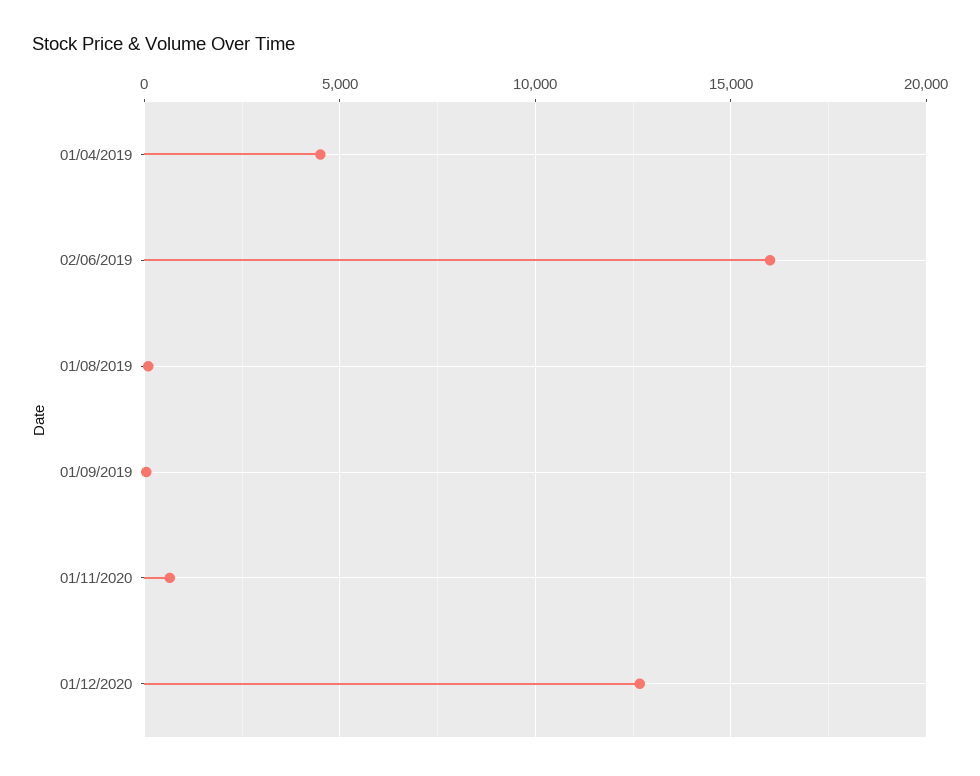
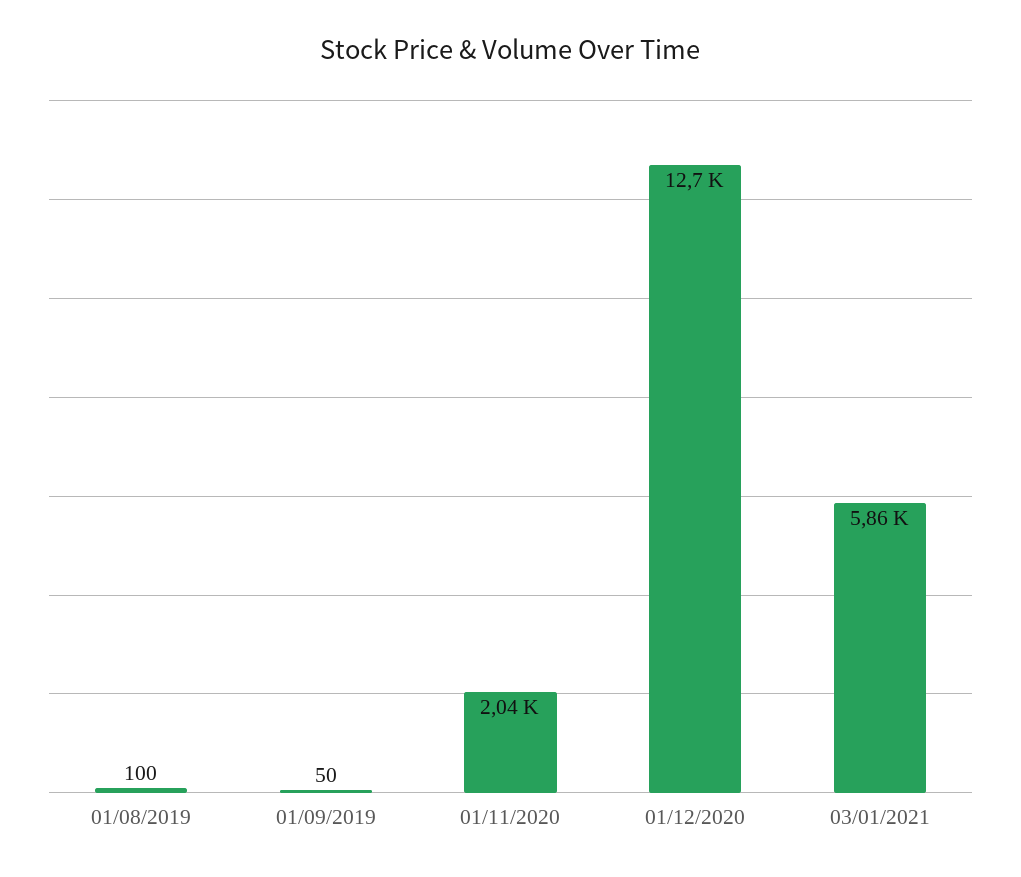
01/04/2019: 4500 -> none
02/06/2019: 16000 -> none
01/11/2020: 500 -> 2040
03/01/2021: none -> 5860

